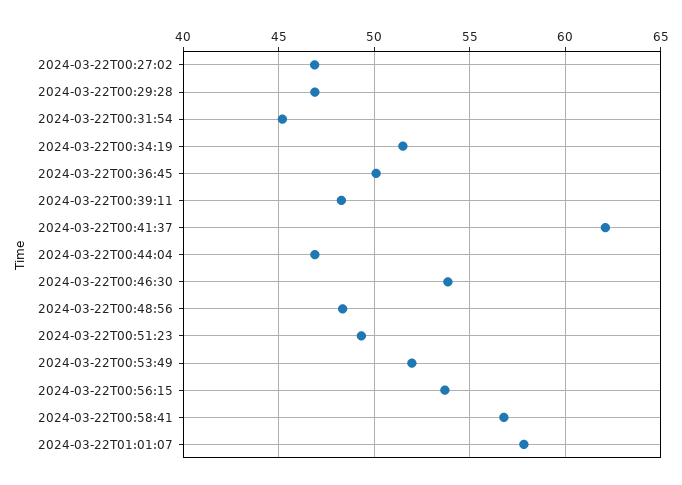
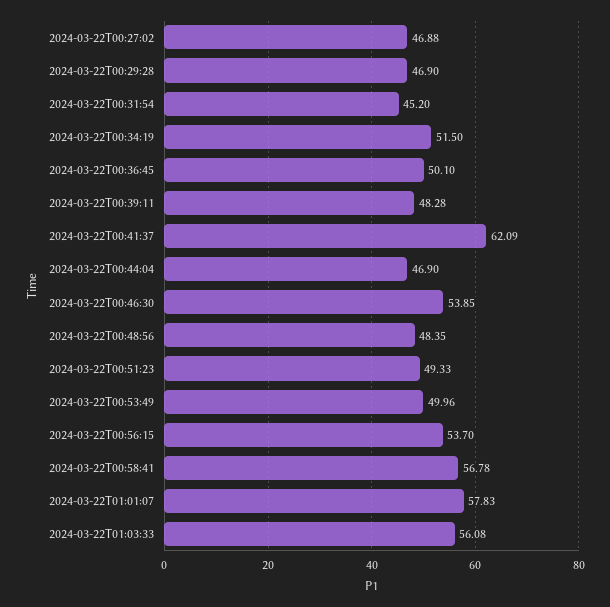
2024-03-22T00:53:49: 52 -> 49.96
2024-03-22T01:03:33: none -> 56.08

